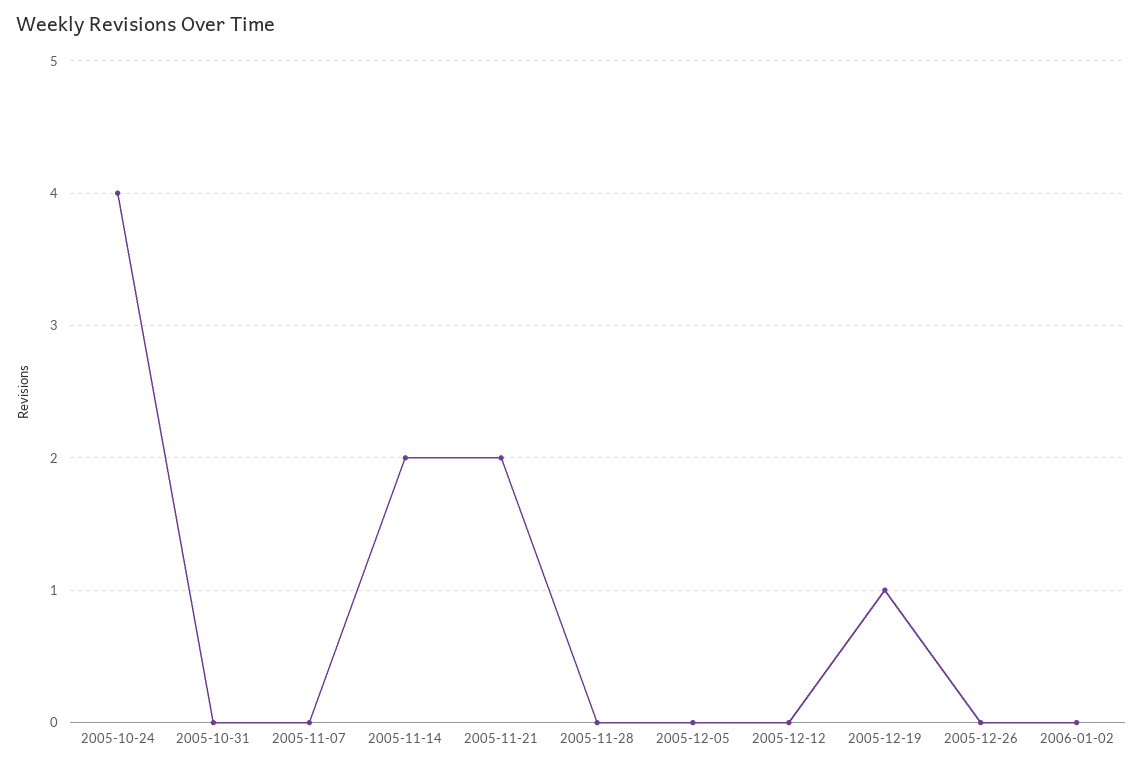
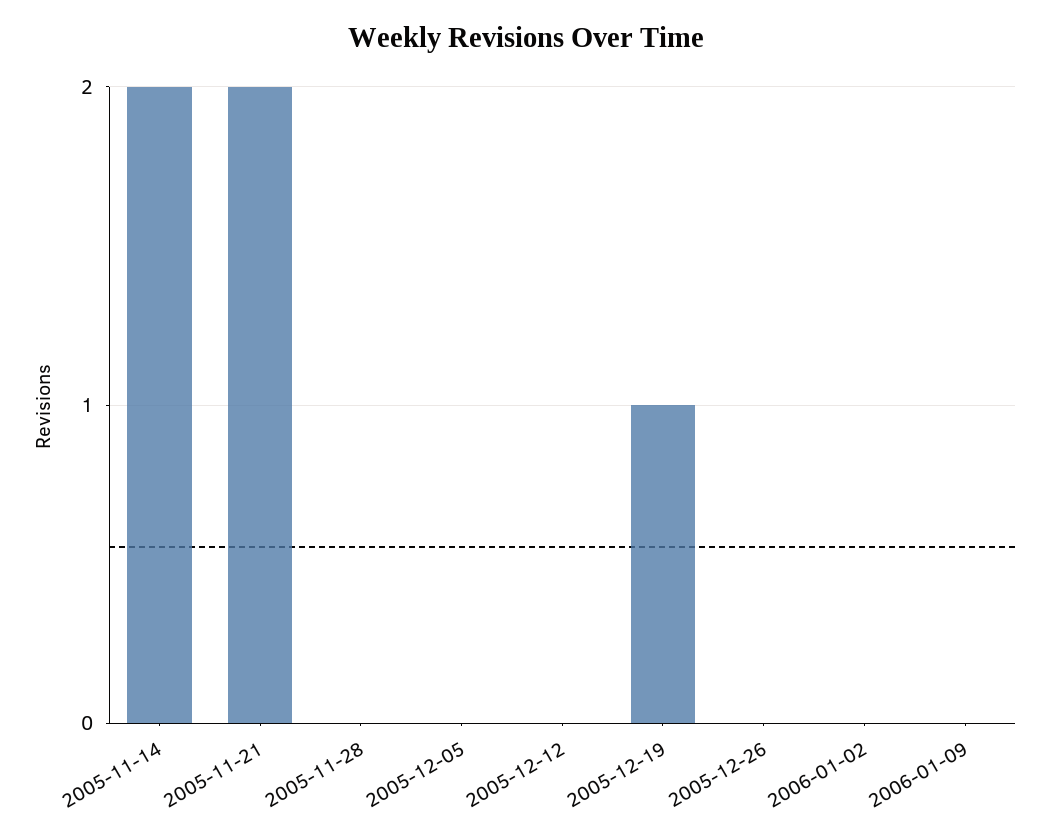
2005-10-24: 4 -> none
2005-10-31: 0 -> none
2005-11-07: 0 -> none
2006-01-09: none -> 0

